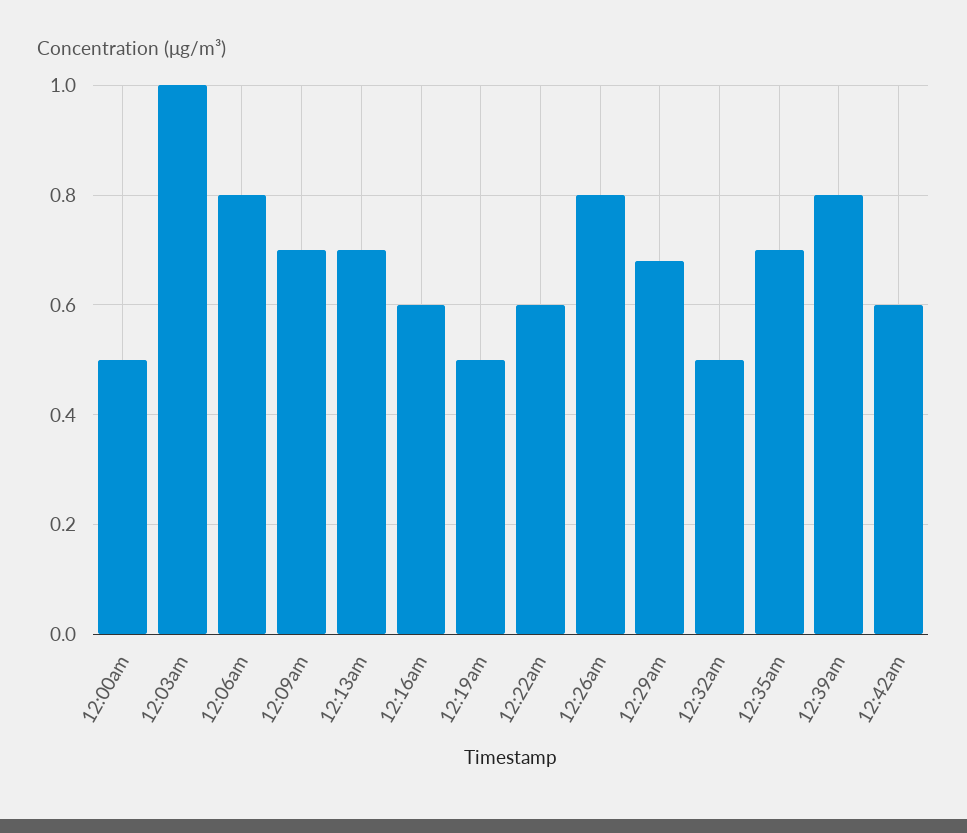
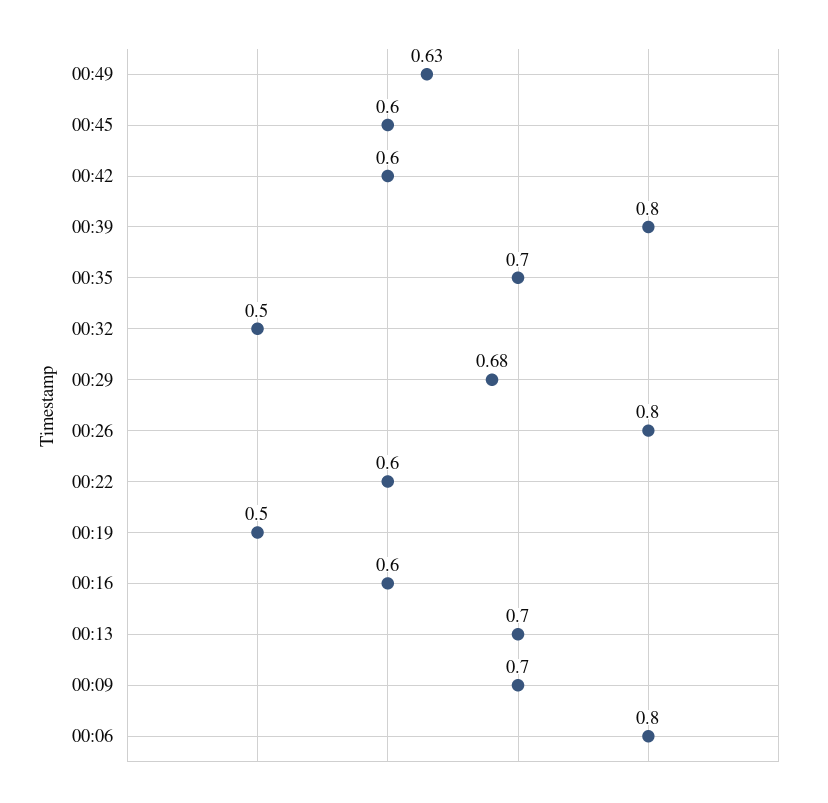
12:00am: 0.5 -> none
12:03am: 1 -> none
00:49: none -> 0.63
00:45: none -> 0.6

